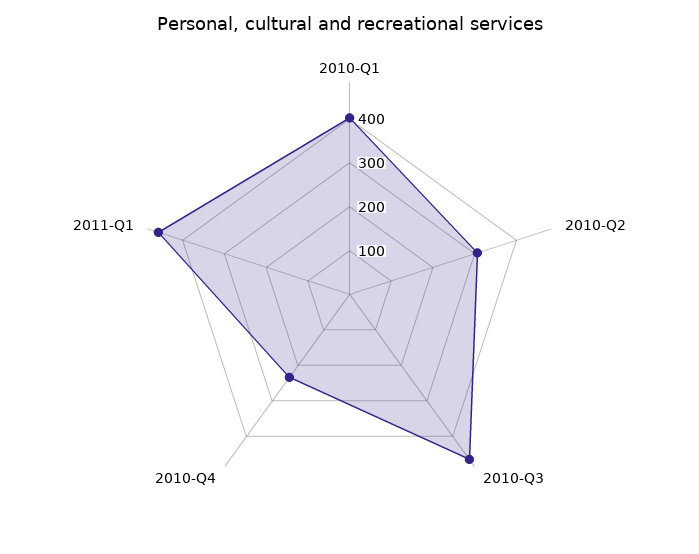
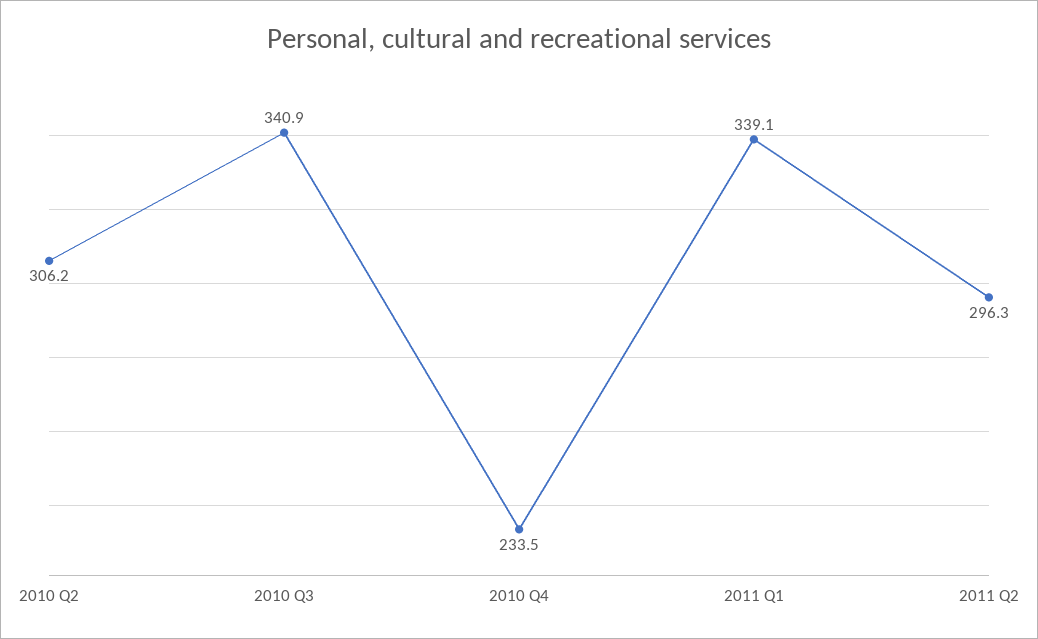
2010-Q1: 400 -> none
2010-Q3: 460 -> 340.9
2011-Q1: 460 -> 339.1
2011 Q2: none -> 296.3

